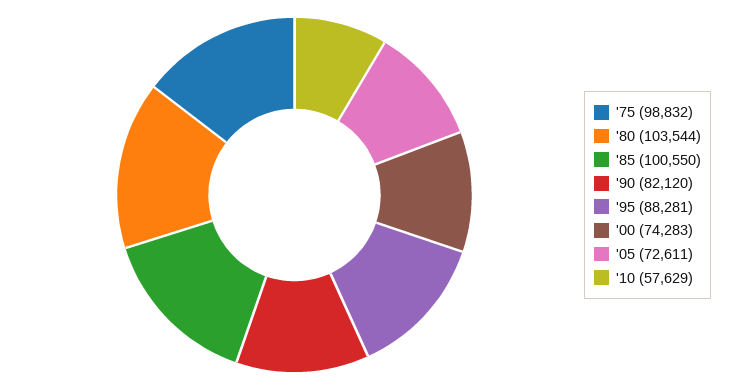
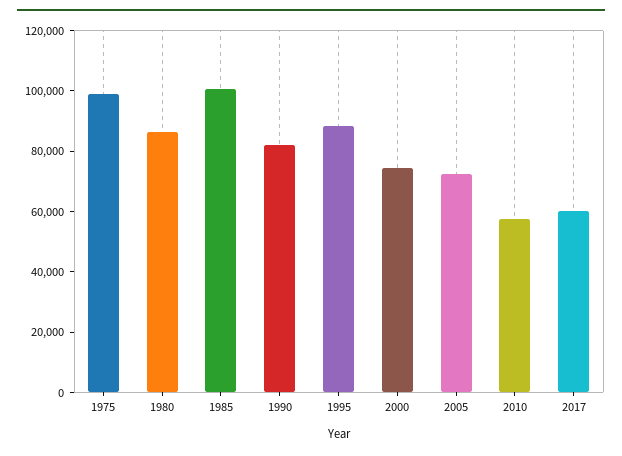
'80: 103544 -> 85000
2017: none -> 60000

